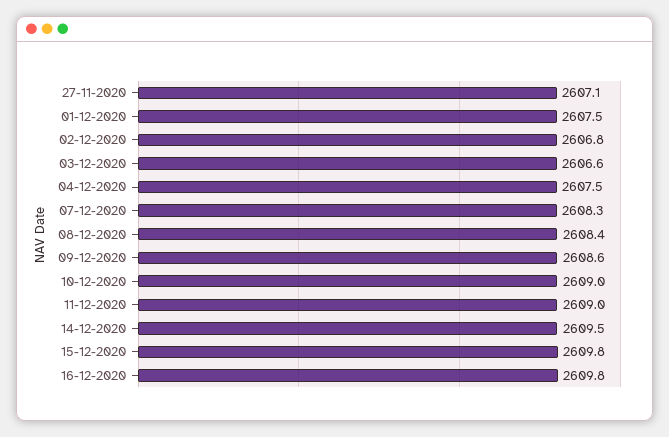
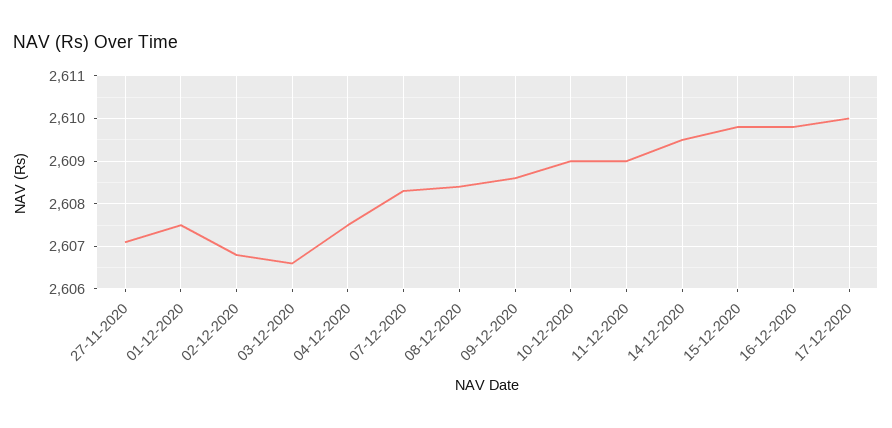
17-12-2020: none -> 2610

